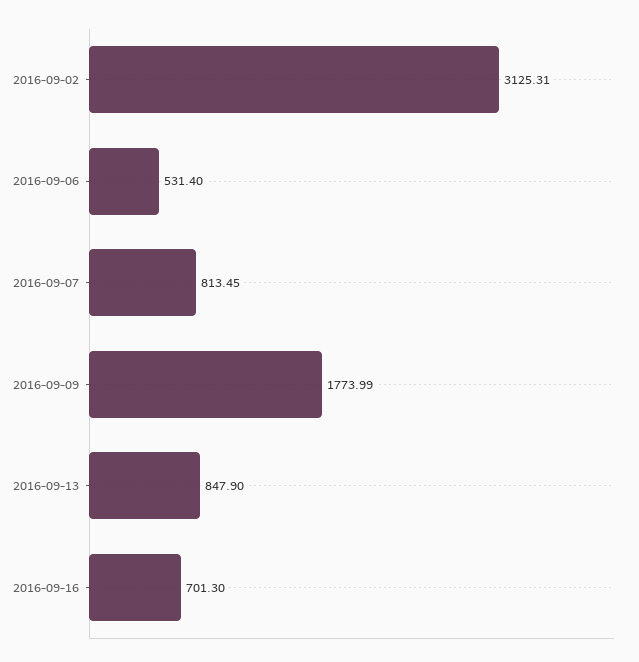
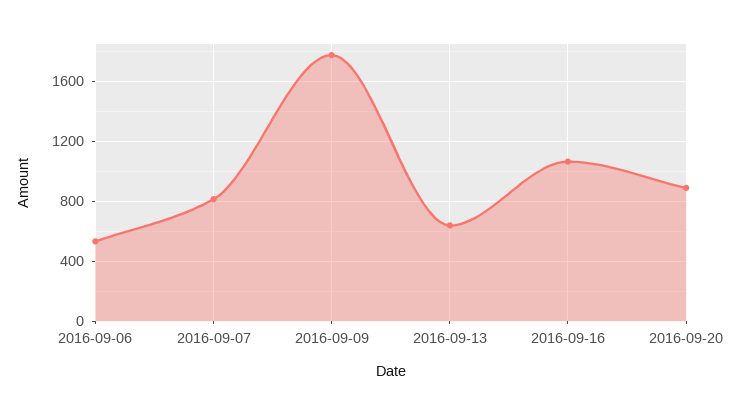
2016-09-02: 3125.31 -> none
2016-09-13: 847.9 -> 650
2016-09-16: 701.3 -> 1050
2016-09-20: none -> 900

